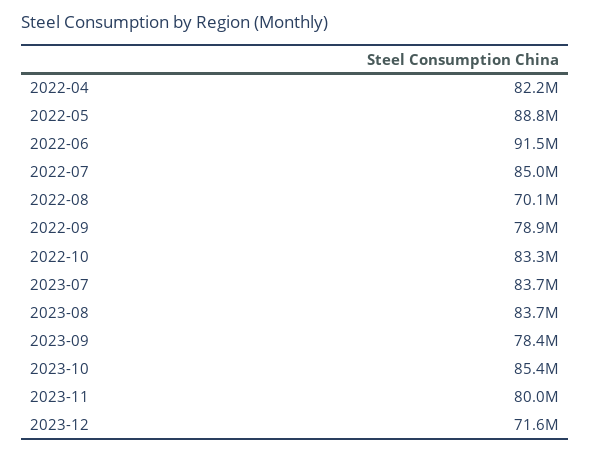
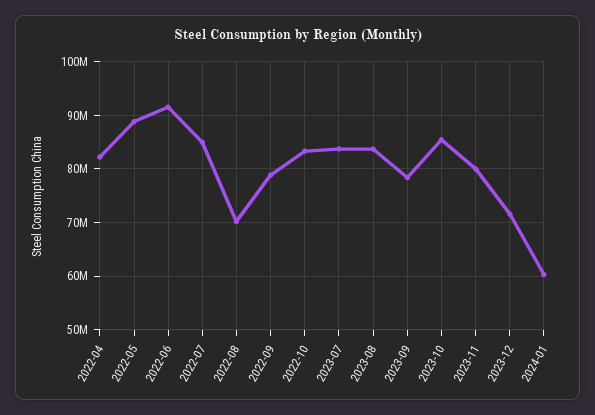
2024-01: none -> 60000000

